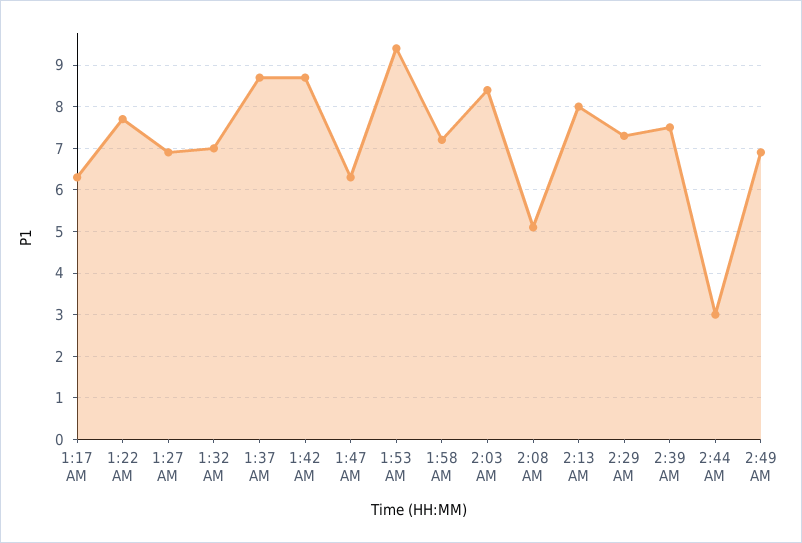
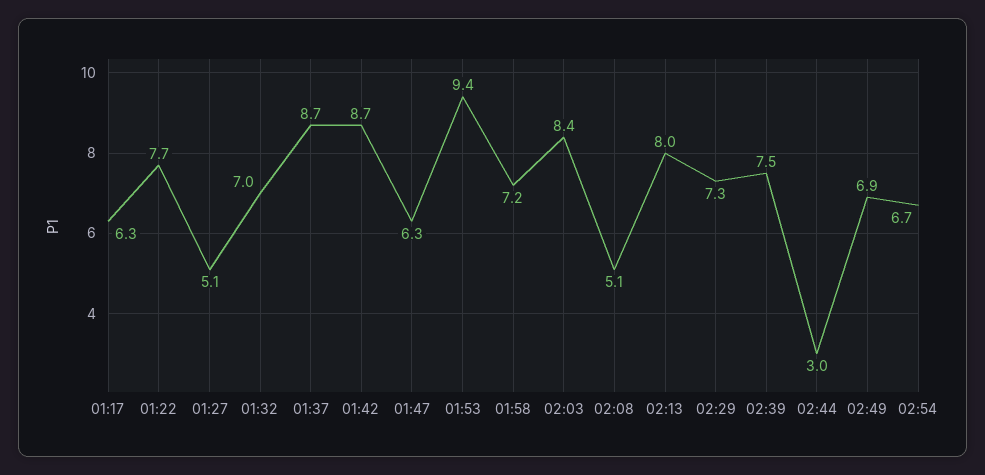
1:27 AM: 7 -> 5.1
02:54: none -> 6.7

